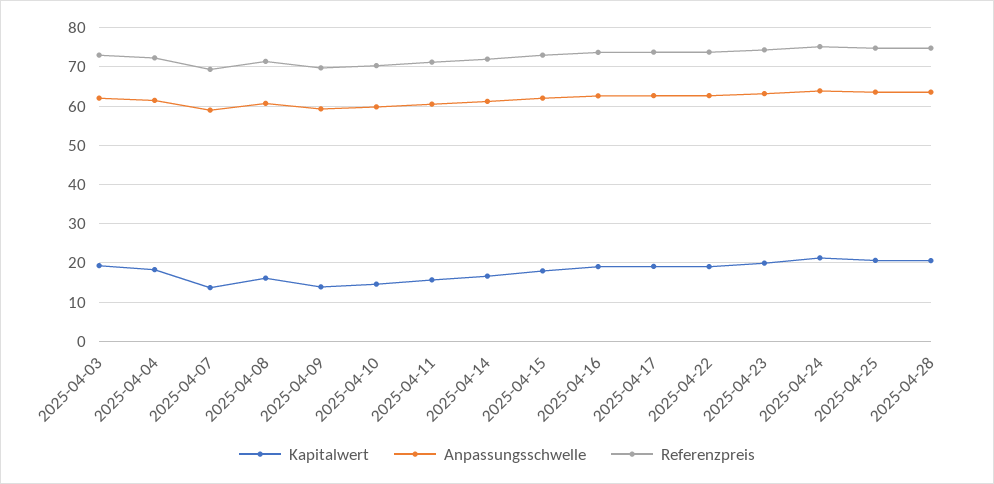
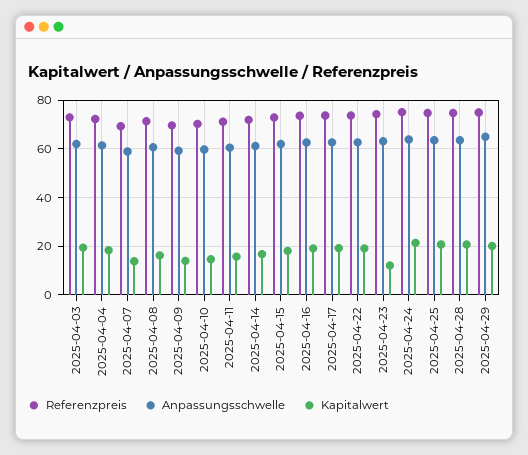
Kapitalwert, 2025-04-23: 20 -> 12.5
Referenzpreis, 2025-04-29: none -> 75
Anpassungsschwelle, 2025-04-29: none -> 65
Kapitalwert, 2025-04-29: none -> 20

